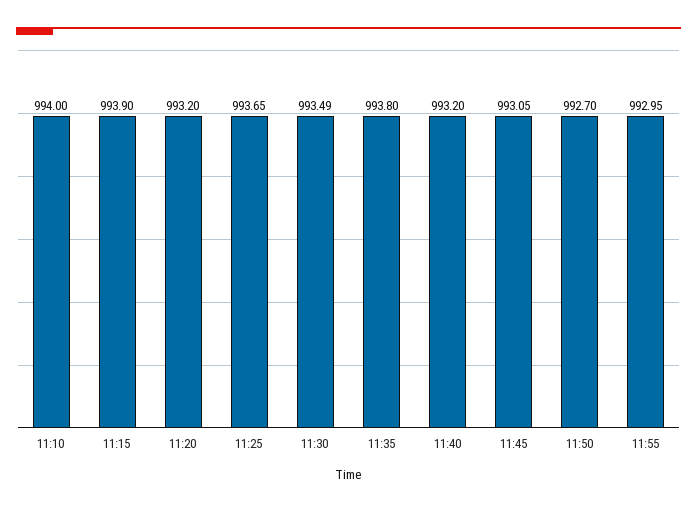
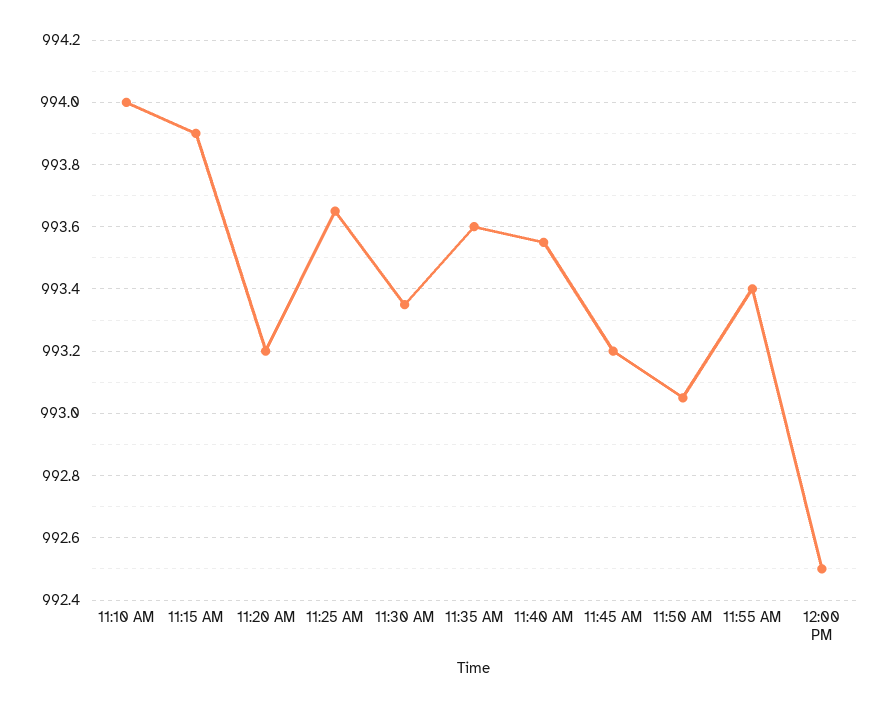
11:30: 993.49 -> 993.35
11:35: 993.8 -> 993.6
11:40: 993.2 -> 993.55
11:45: 993.05 -> 993.2
11:50: 992.7 -> 993.05
11:55: 992.95 -> 993.4
12:00 PM: none -> 992.5

